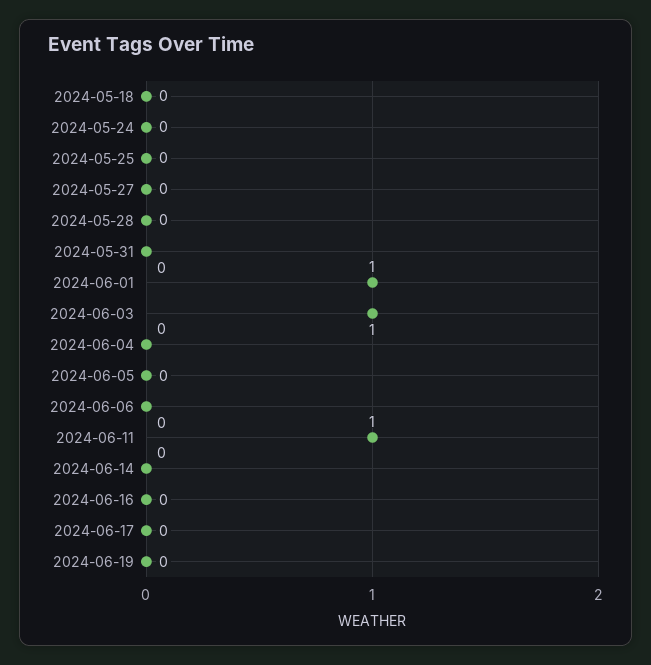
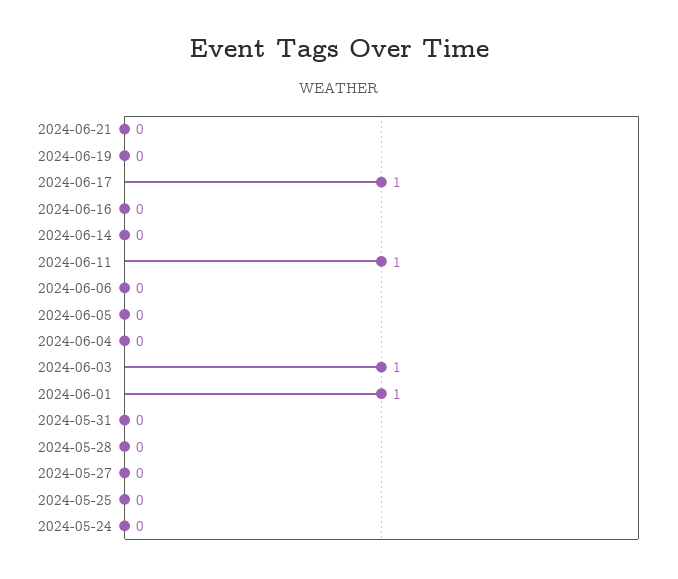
2024-05-18: 0 -> none
2024-06-17: 0 -> 1
2024-06-21: none -> 0

